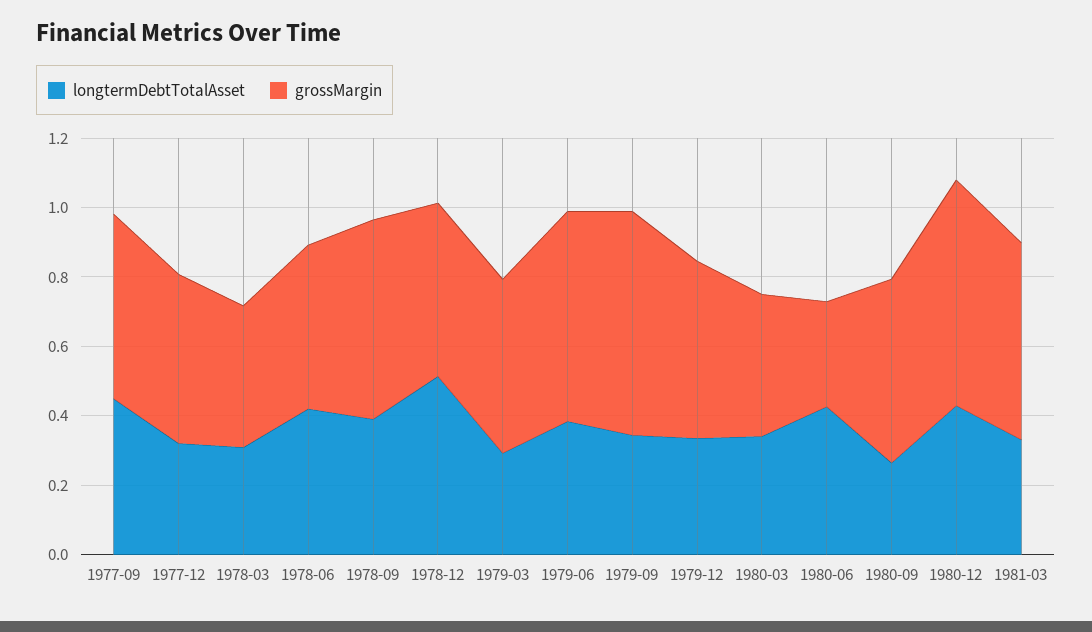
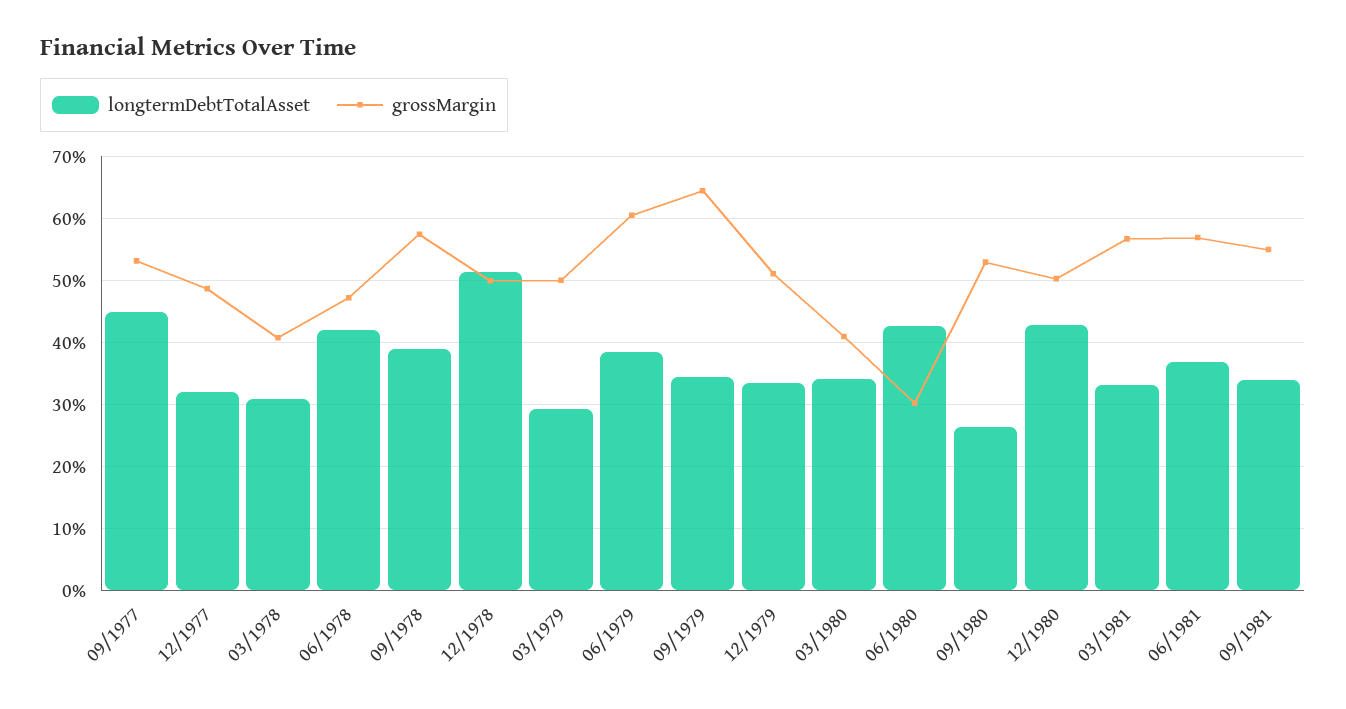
grossMargin, 1980-12: 0.65 -> 0.5
longtermDebtTotalAsset, 06/1981: none -> 0.37
grossMargin, 06/1981: none -> 0.57
longtermDebtTotalAsset, 09/1981: none -> 0.34
grossMargin, 09/1981: none -> 0.55

